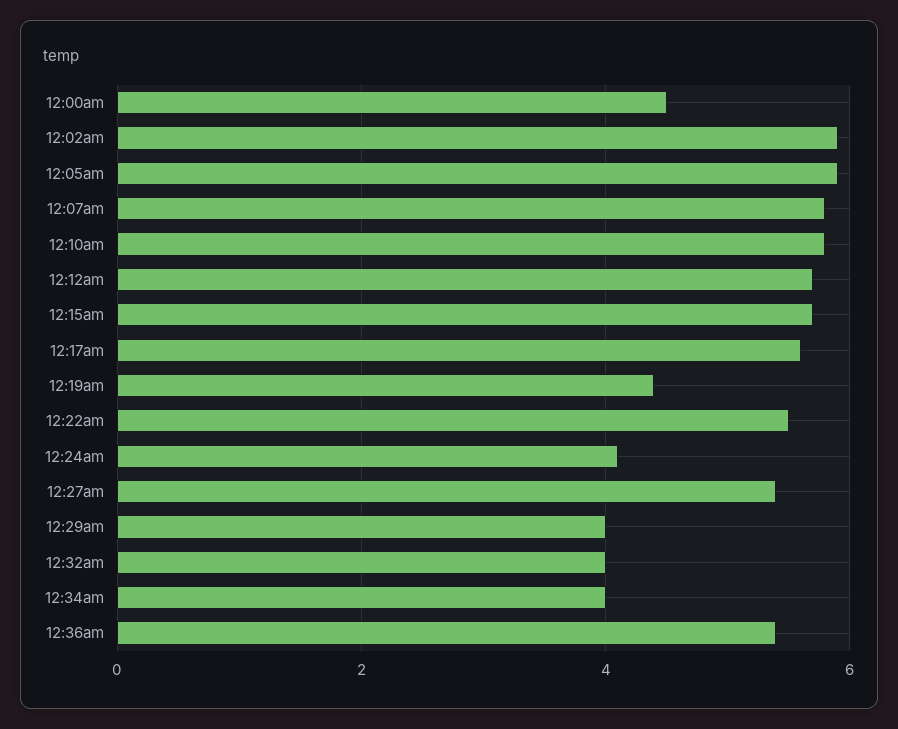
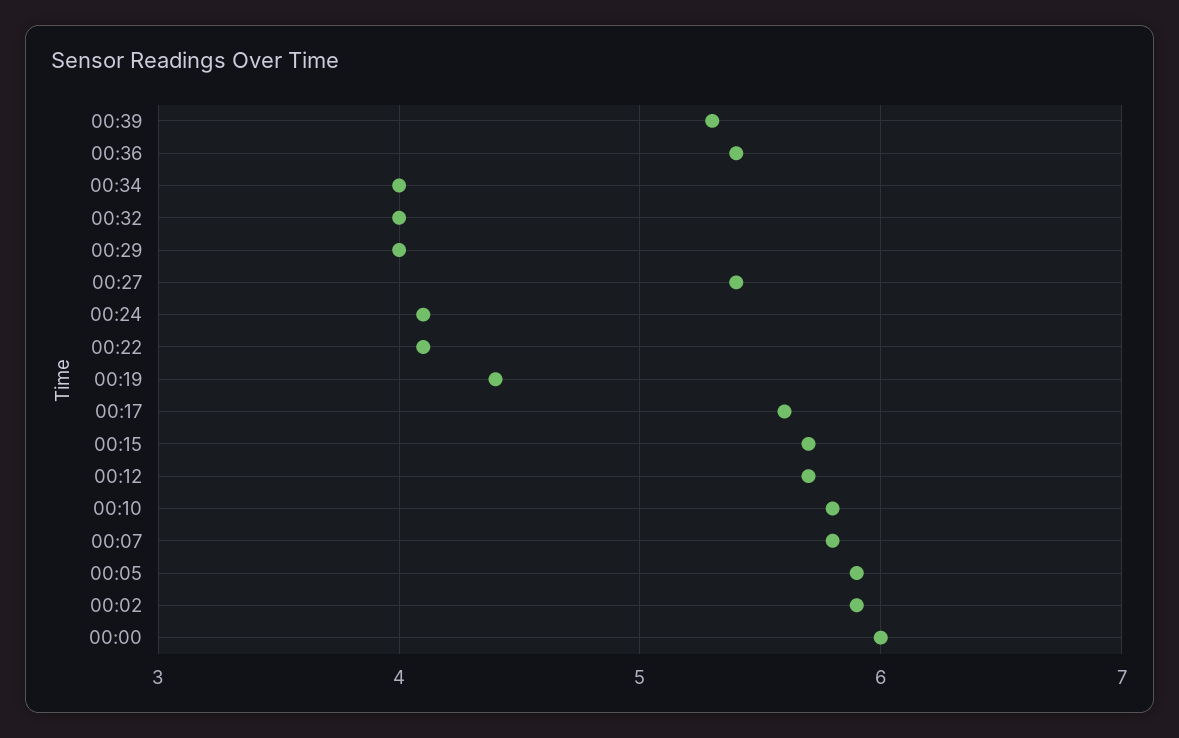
12:00am: 4.5 -> 6
12:22am: 5.5 -> 4.1
00:39: none -> 5.3

